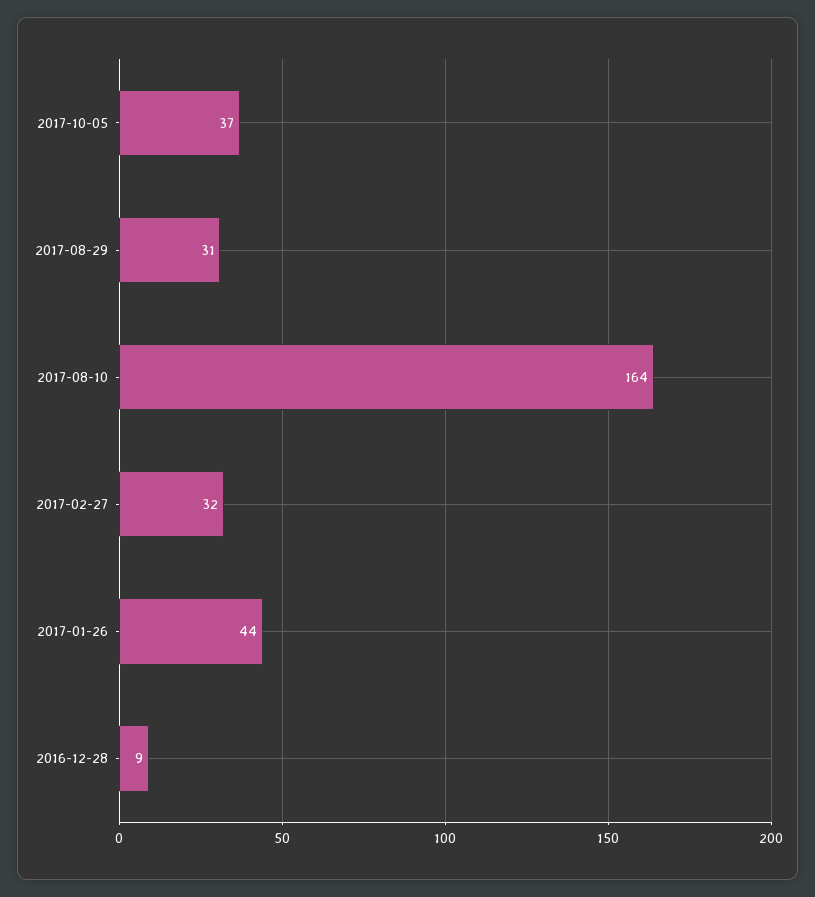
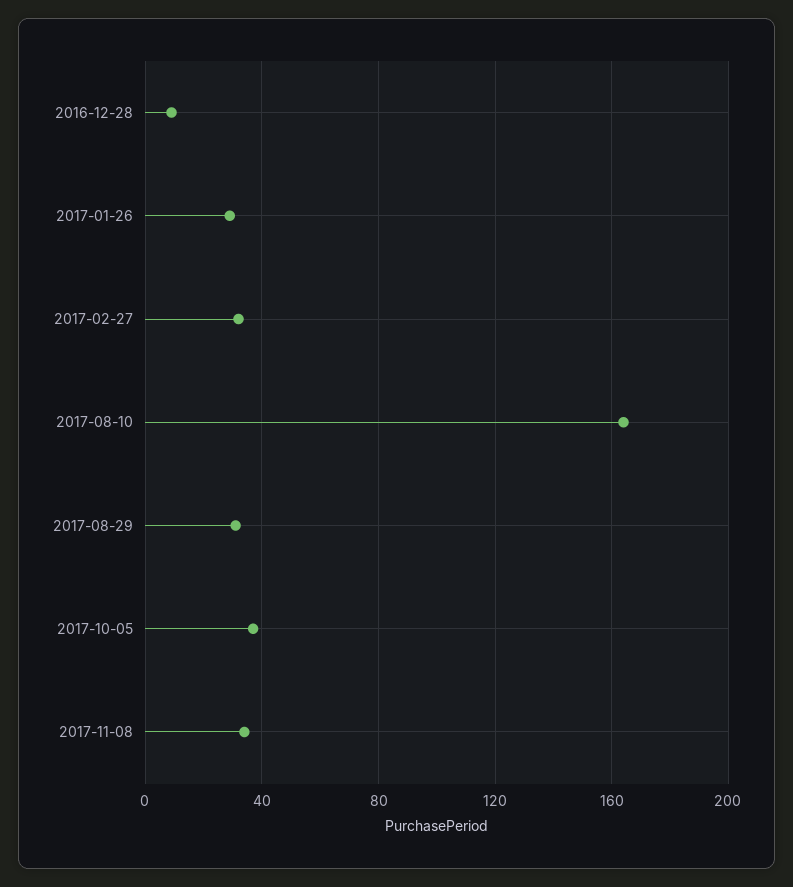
2017-01-26: 44 -> 30
2017-11-08: none -> 35

